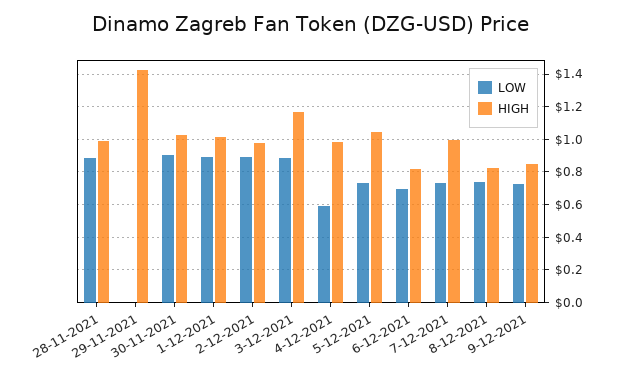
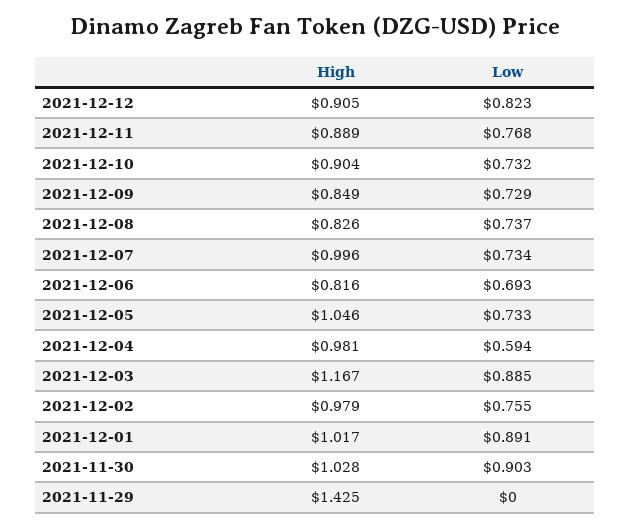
LOW, 28-11-2021: 0.9 -> none
HIGH, 28-11-2021: 1 -> none
LOW, 2-12-2021: 0.9 -> 0.755
HIGH, 2021-12-12: none -> 0.905
LOW, 2021-12-12: none -> 0.823
HIGH, 2021-12-11: none -> 0.889
LOW, 2021-12-11: none -> 0.768
HIGH, 2021-12-10: none -> 0.904
LOW, 2021-12-10: none -> 0.732

